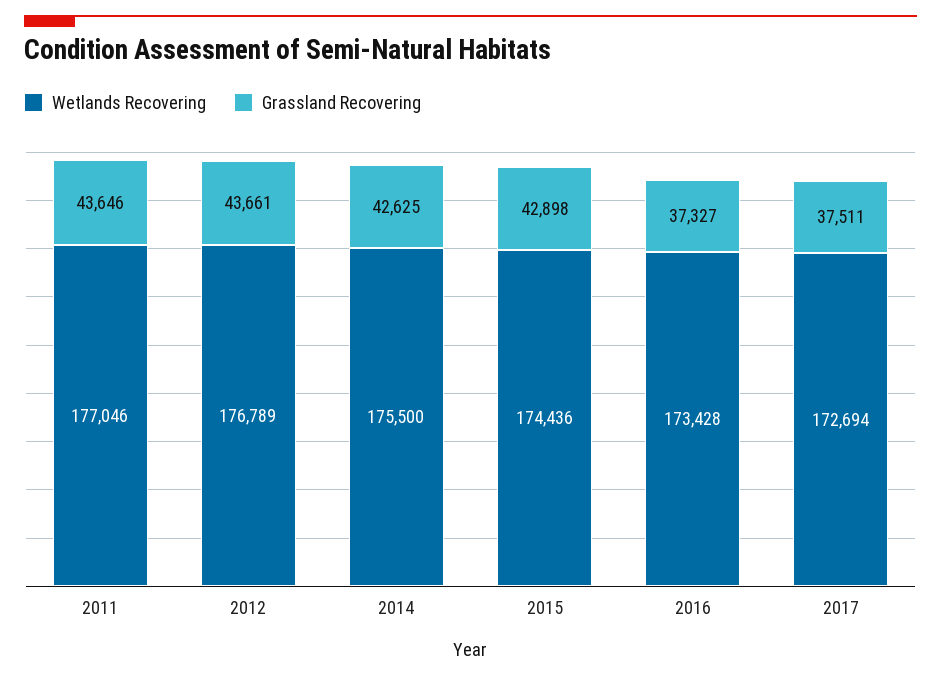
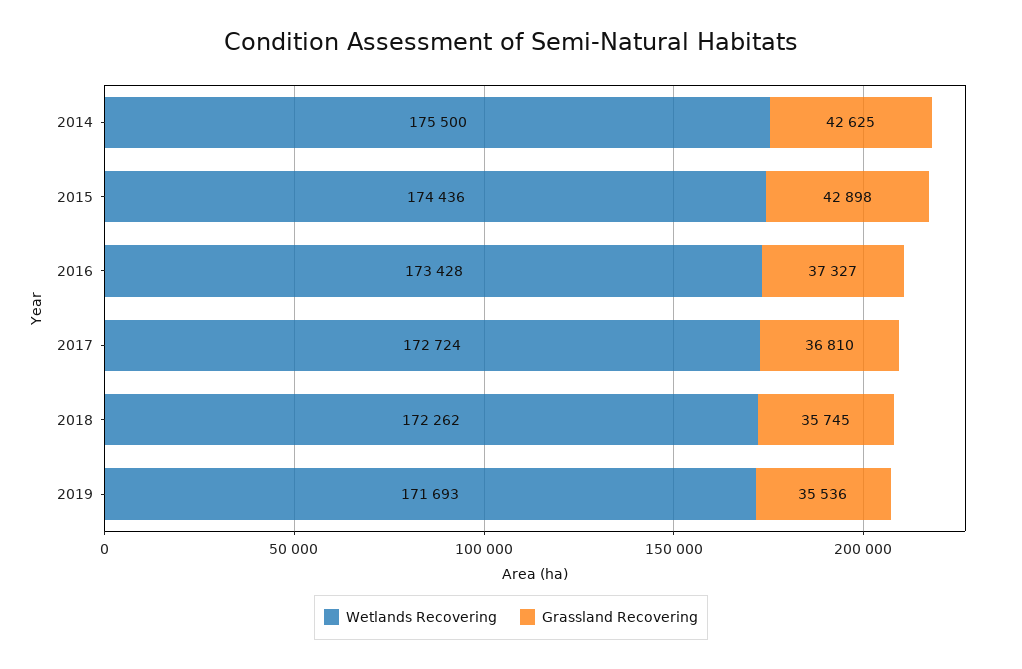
Wetlands Recovering, 2011: 177046 -> none
Grassland Recovering, 2011: 43646 -> none
Wetlands Recovering, 2012: 176789 -> none
Grassland Recovering, 2012: 43661 -> none
Wetlands Recovering, 2017: 172694 -> 172724
Grassland Recovering, 2017: 37511 -> 36810
Wetlands Recovering, 2018: none -> 172262
Grassland Recovering, 2018: none -> 35745
Wetlands Recovering, 2019: none -> 171693
Grassland Recovering, 2019: none -> 35536

